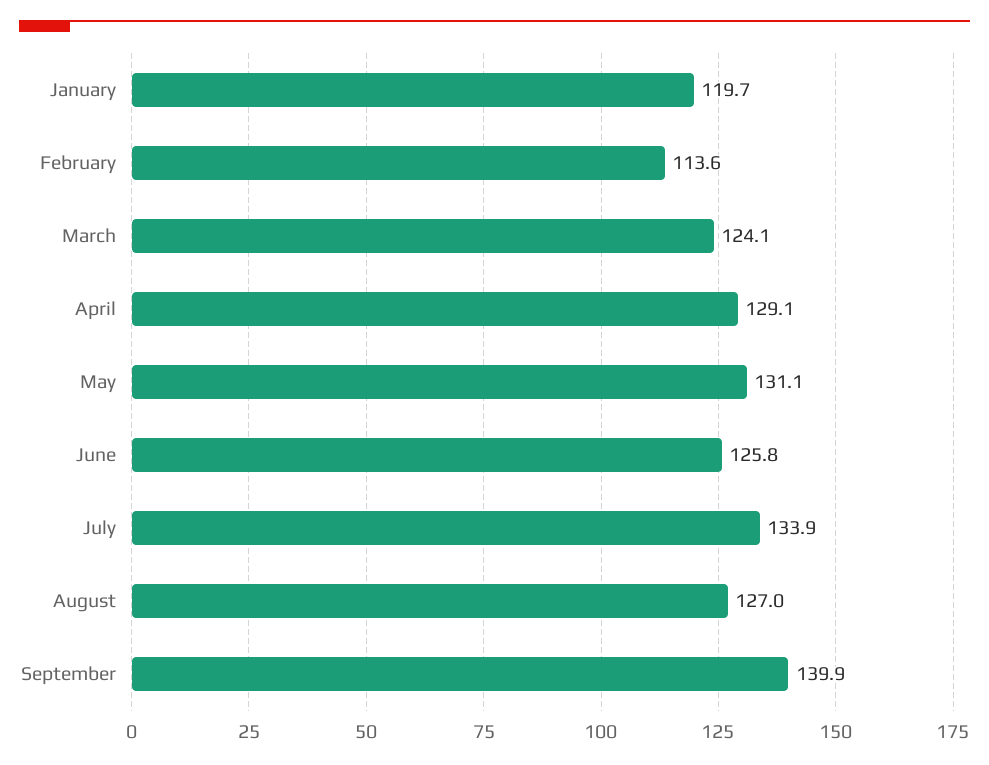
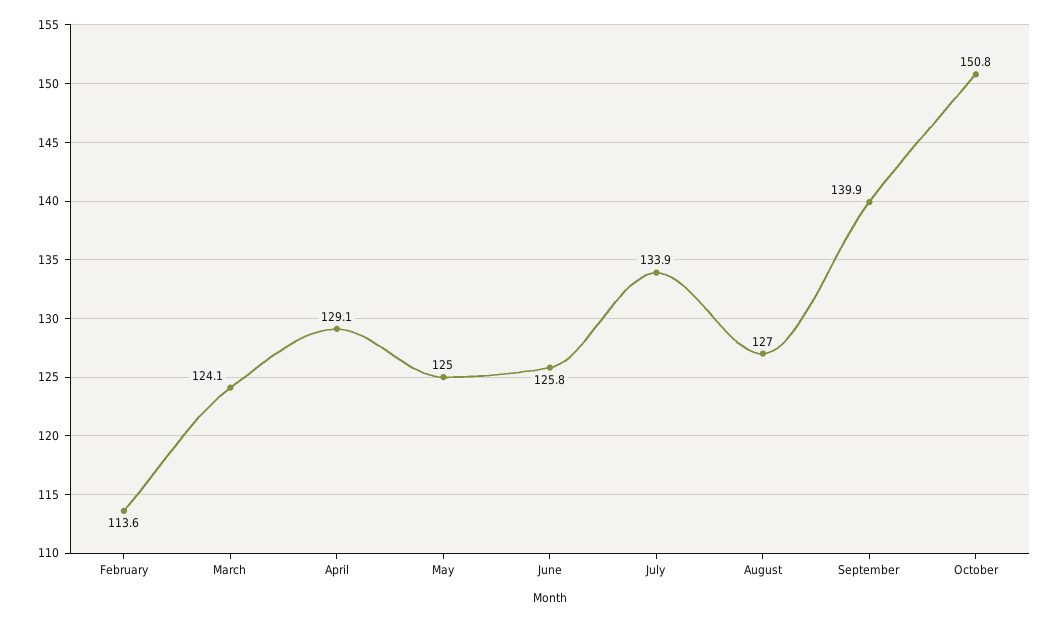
January: 119.7 -> none
May: 131.1 -> 125
October: none -> 150.8

